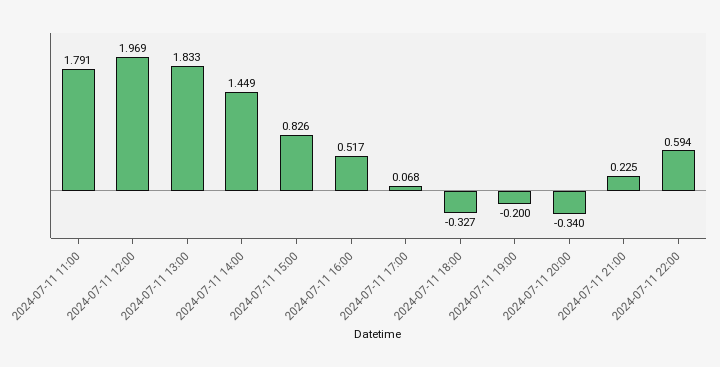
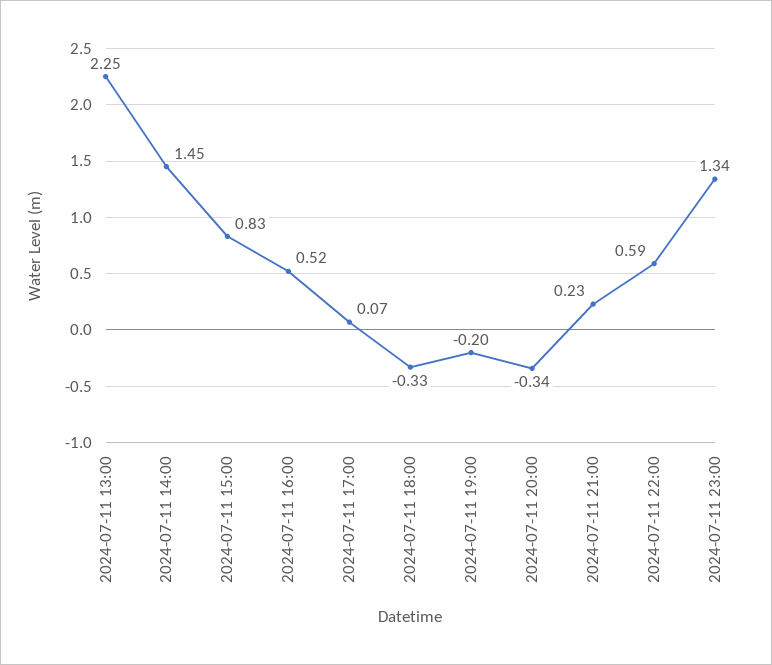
2024-07-11 11:00: 1.791 -> none
2024-07-11 12:00: 1.969 -> none
2024-07-11 13:00: 1.833 -> 2.25
2024-07-11 23:00: none -> 1.34

